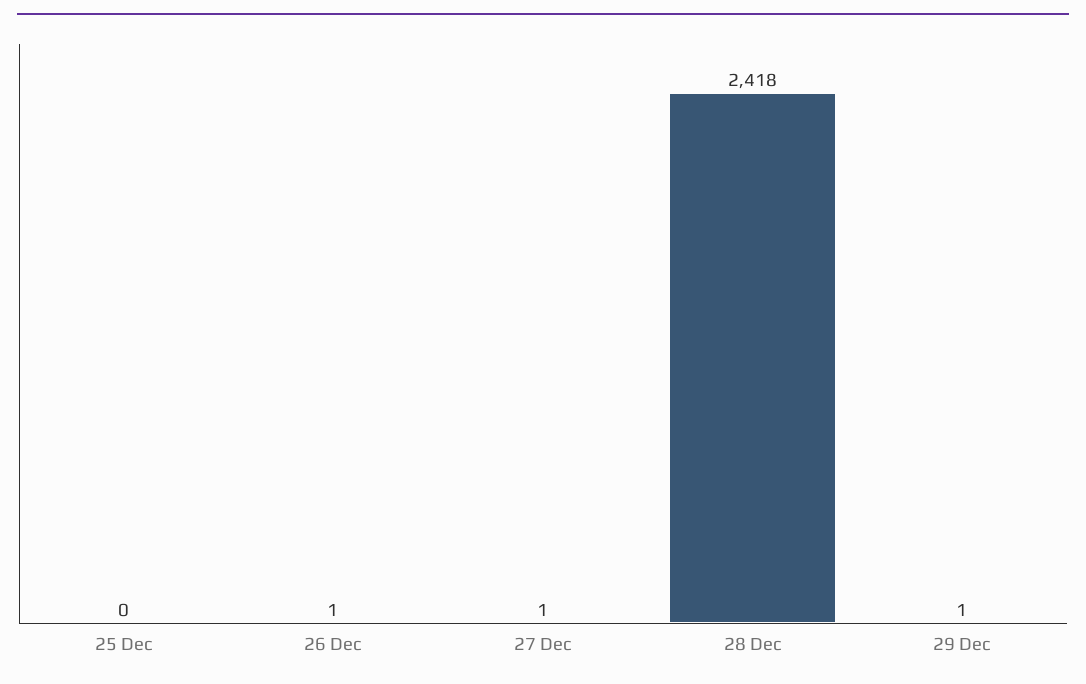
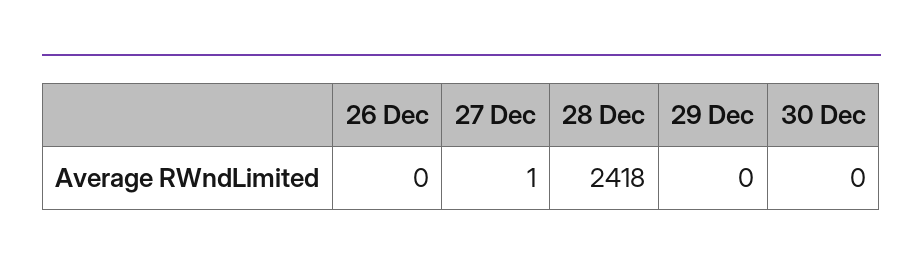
25 Dec: 0 -> none
26 Dec: 1 -> 0
29 Dec: 1 -> 0
30 Dec: none -> 0

